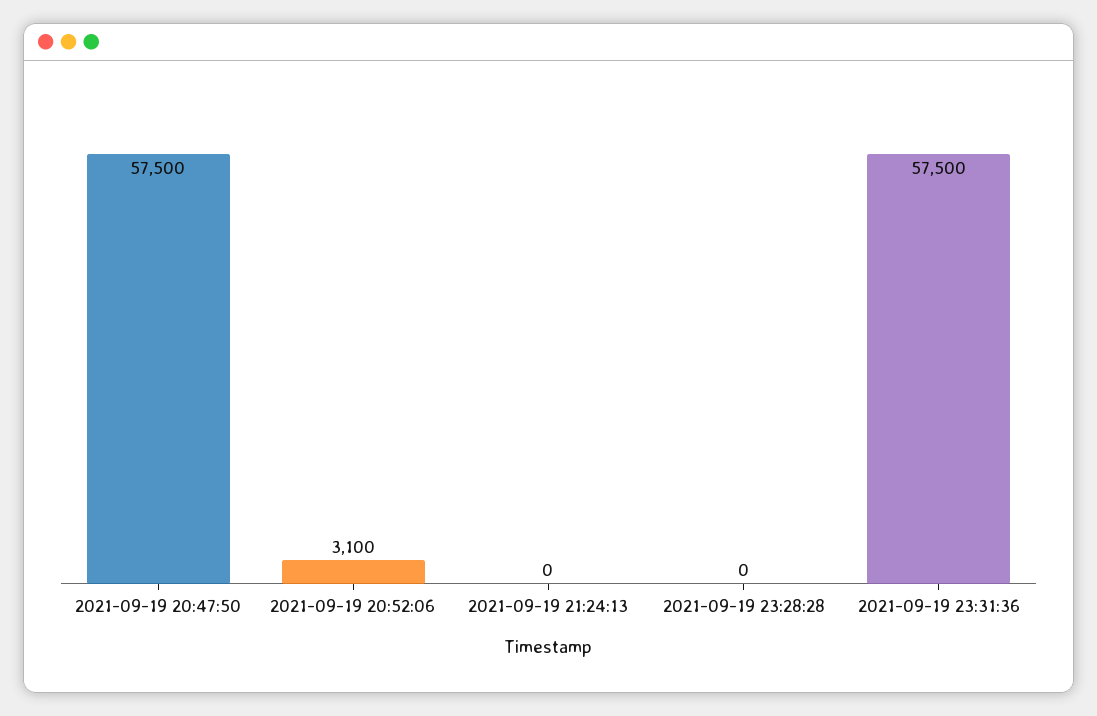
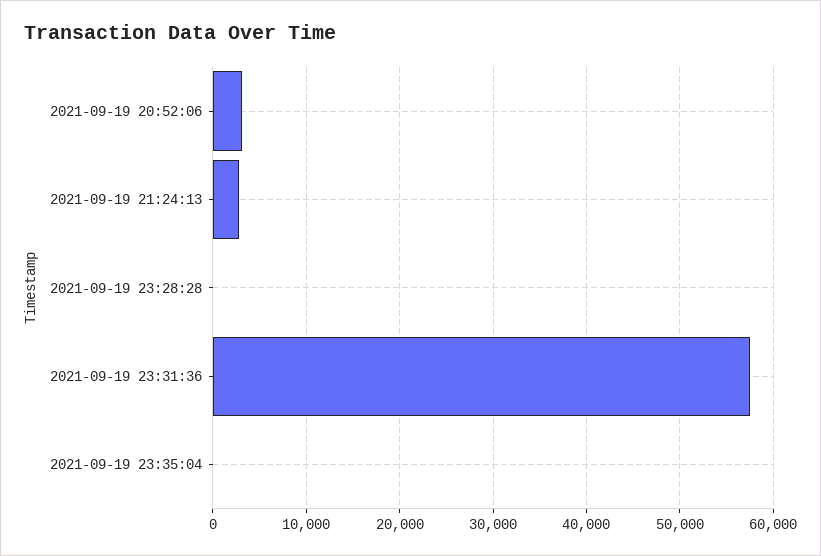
2021-09-19 20:47:50: 57500 -> none
2021-09-19 21:24:13: 0 -> 3000
2021-09-19 23:35:04: none -> 0

